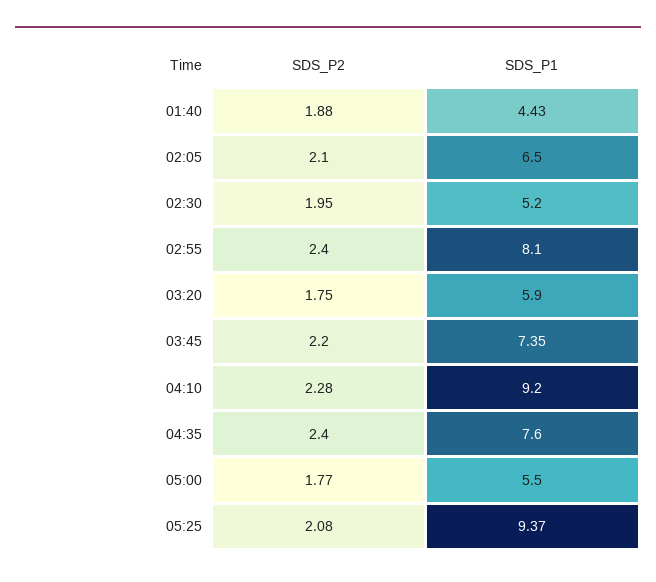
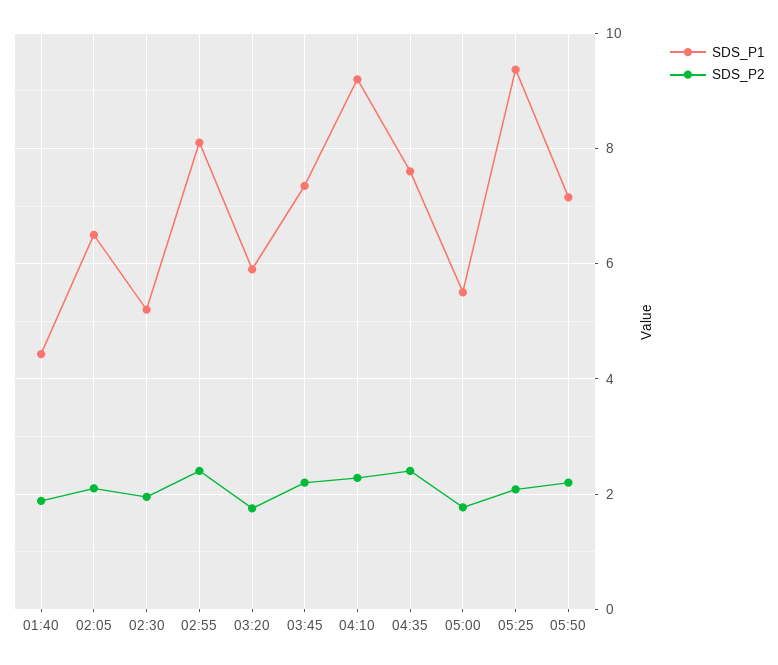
SDS_P1, 05:50: none -> 7.2
SDS_P2, 05:50: none -> 2.2

